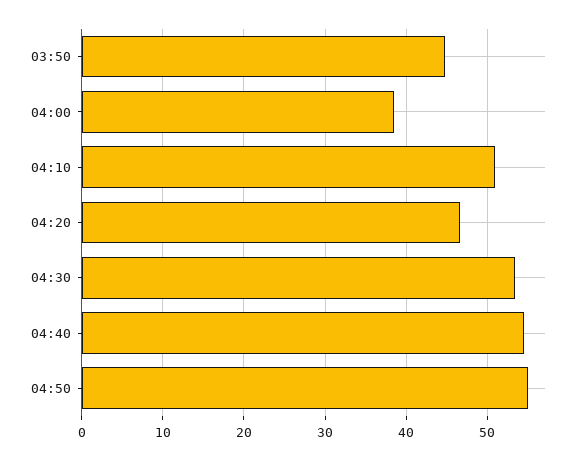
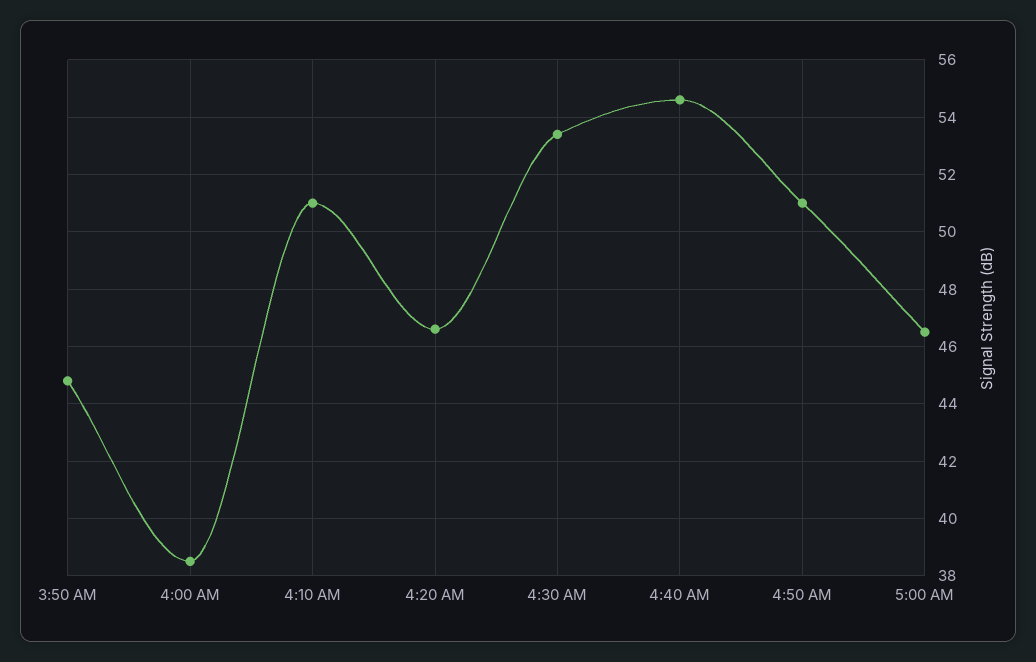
04:50: 55 -> 51
5:00 AM: none -> 46.5

